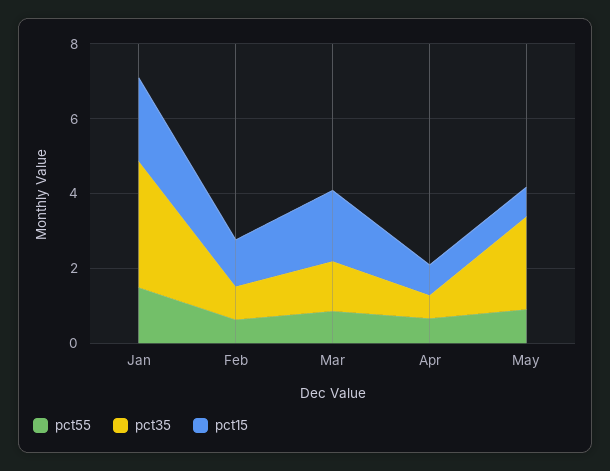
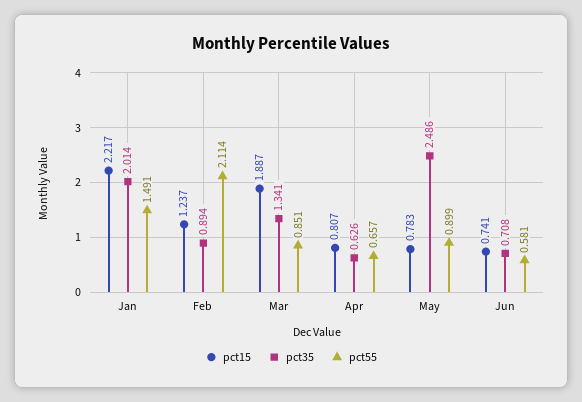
pct35, Jan: 3.5 -> 2.014
pct55, Feb: 0.5 -> 2.114
pct15, Jun: none -> 0.741
pct35, Jun: none -> 0.708
pct55, Jun: none -> 0.581

